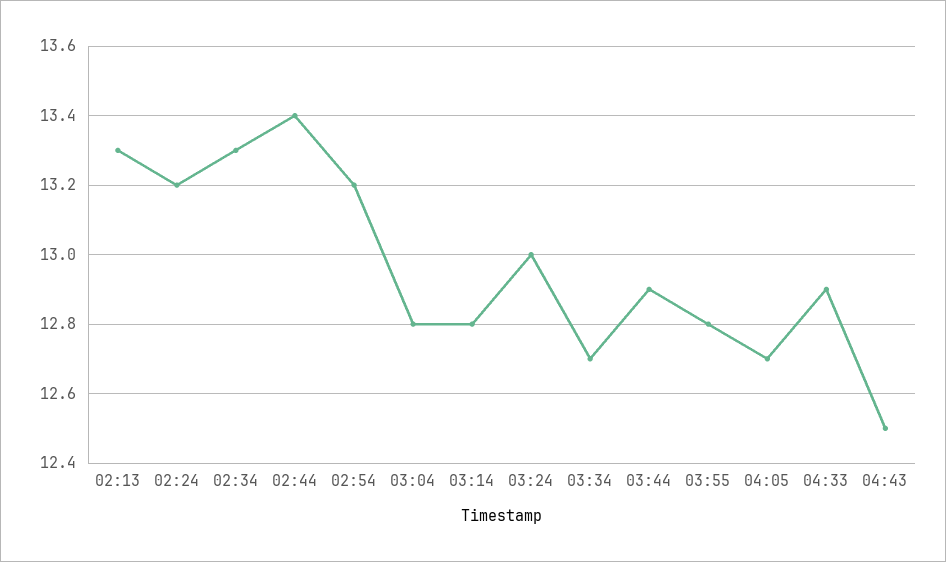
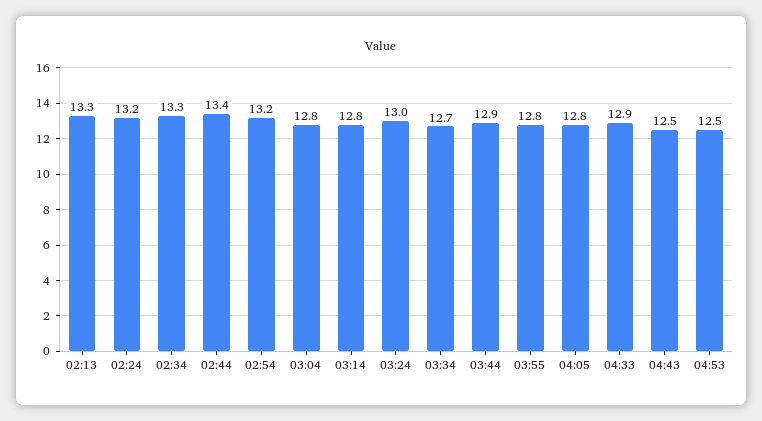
04:05: 12.7 -> 12.8
04:53: none -> 12.5

